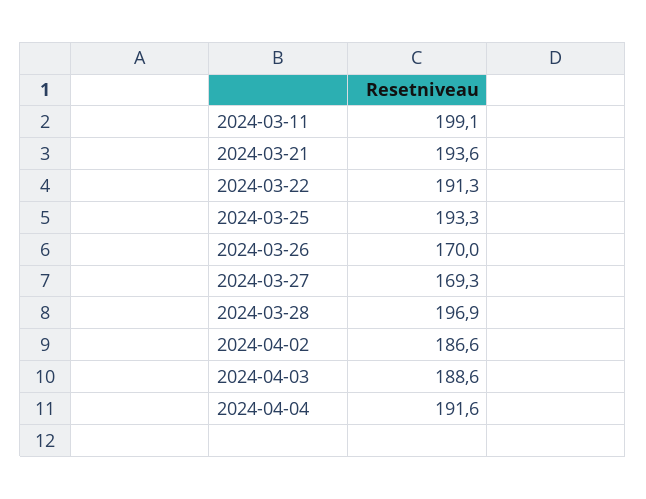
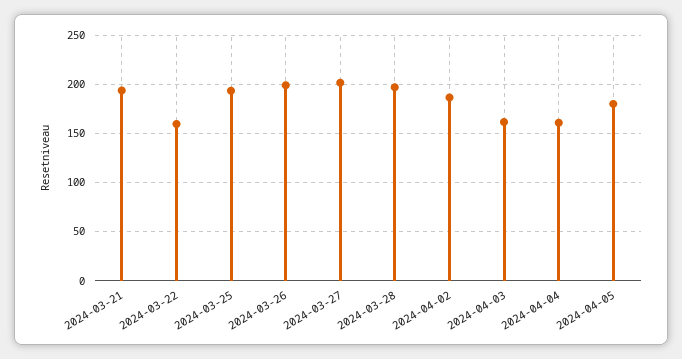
2024-03-11: 199.1 -> none
2024-03-22: 191.3 -> 160
2024-03-26: 170 -> 200
2024-03-27: 169.3 -> 200
2024-04-03: 188.6 -> 160
2024-04-04: 191.6 -> 160
2024-04-05: none -> 180

